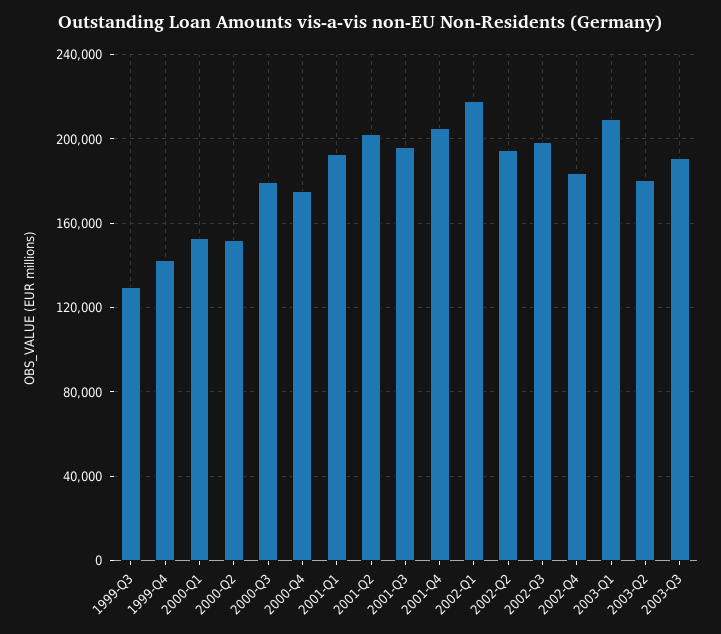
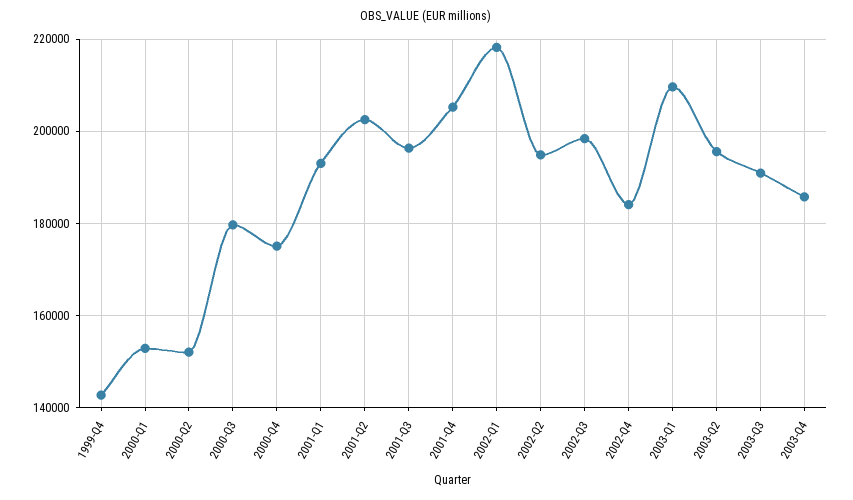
1999-Q3: 130000 -> none
2003-Q2: 180000 -> 196000
2003-Q4: none -> 186000

